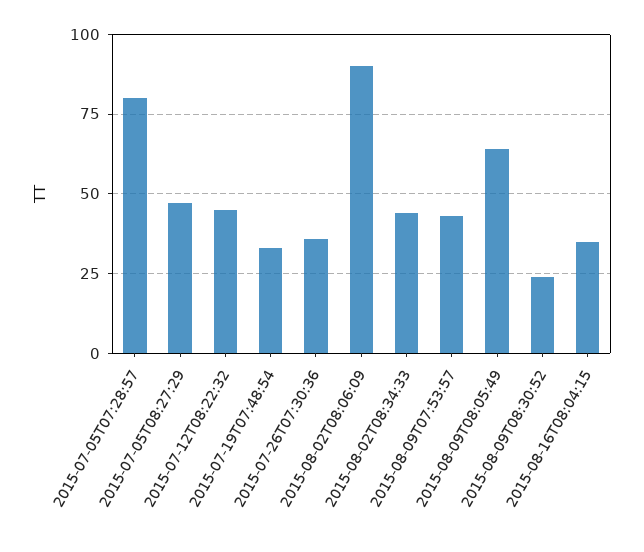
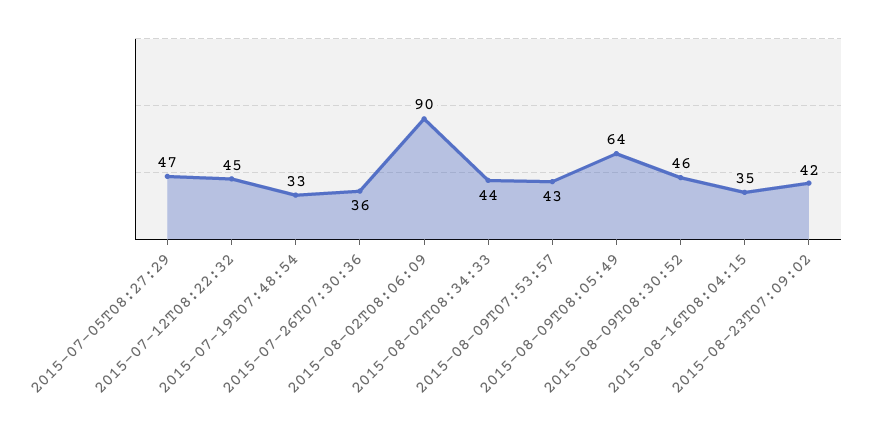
2015-07-05T07:28:57: 80 -> none
2015-08-09T08:30:52: 25 -> 46
2015-08-23T07:09:02: none -> 42

